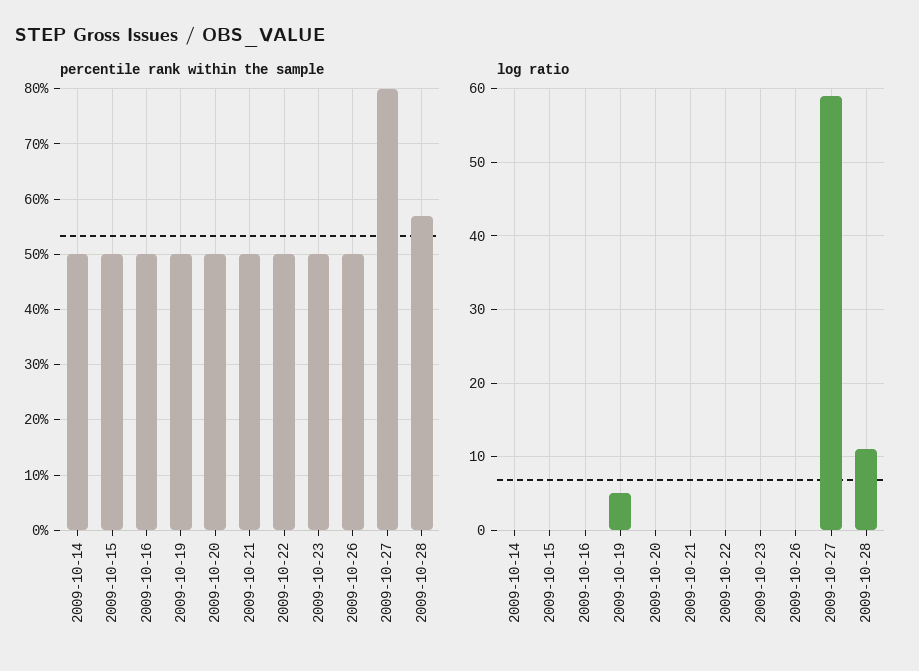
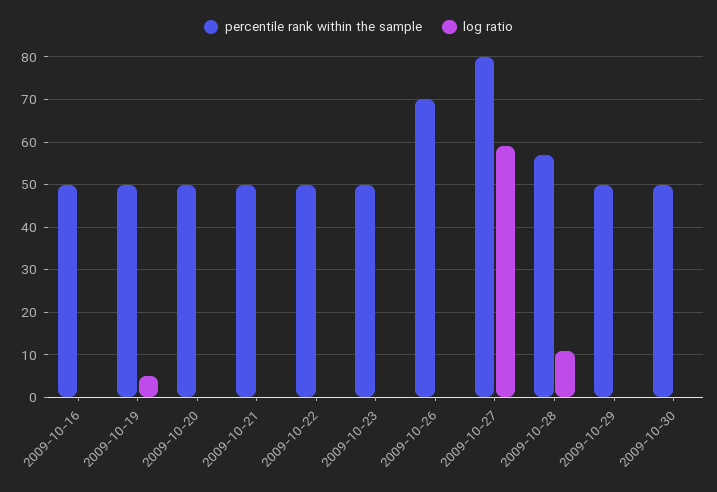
percentile rank within the sample, 2009-10-14: 50 -> none
percentile rank within the sample, 2009-10-15: 50 -> none
percentile rank within the sample, 2009-10-26: 50 -> 70
log ratio, 2009-10-14: 0 -> none
log ratio, 2009-10-15: 0 -> none
percentile rank within the sample, 2009-10-29: none -> 50
log ratio, 2009-10-29: none -> 0
percentile rank within the sample, 2009-10-30: none -> 50
log ratio, 2009-10-30: none -> 0

